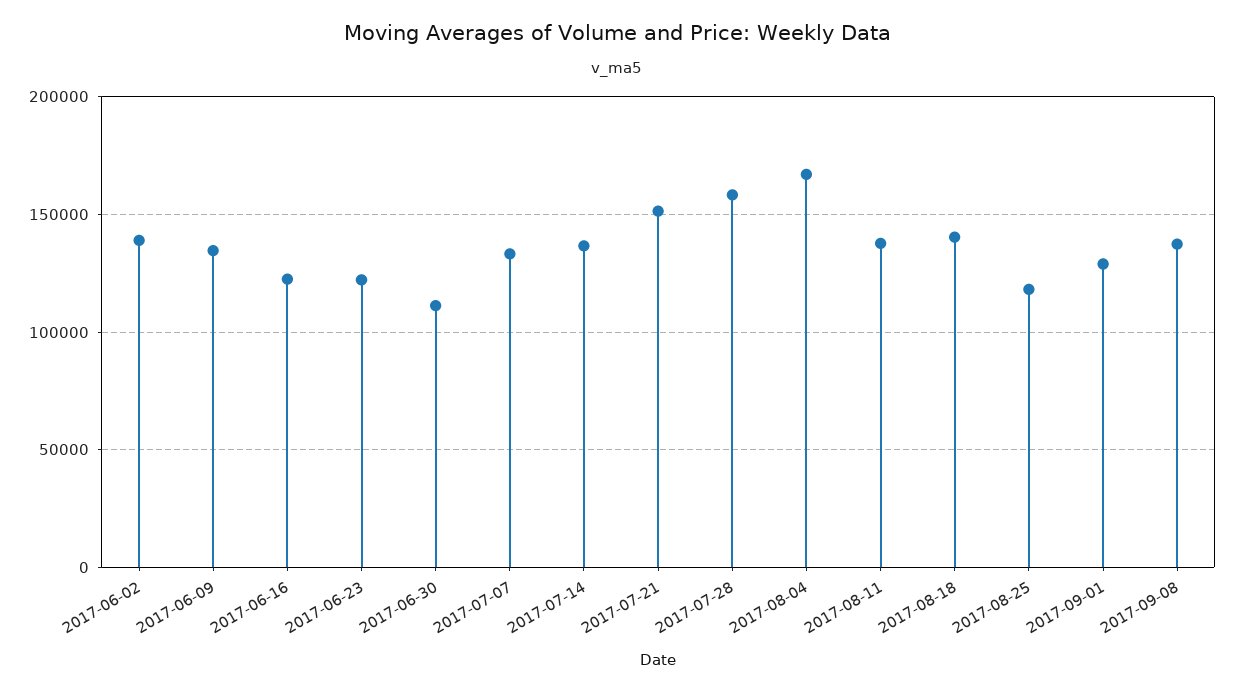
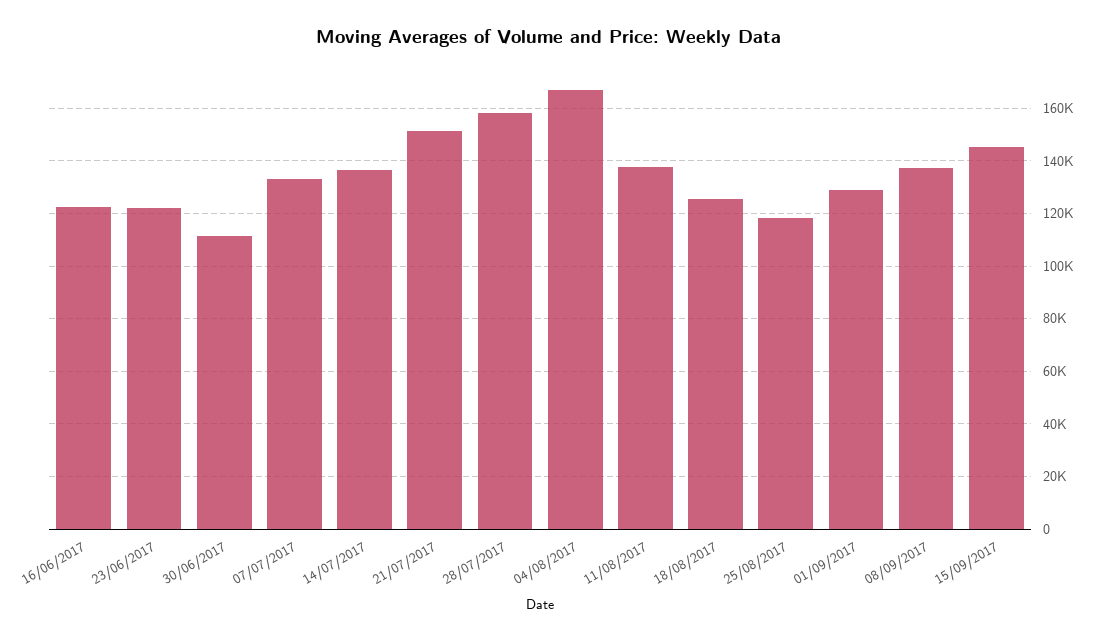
2017-06-02: 140000 -> none
2017-06-09: 135000 -> none
2017-08-18: 140000 -> 125000
15/09/2017: none -> 145000

